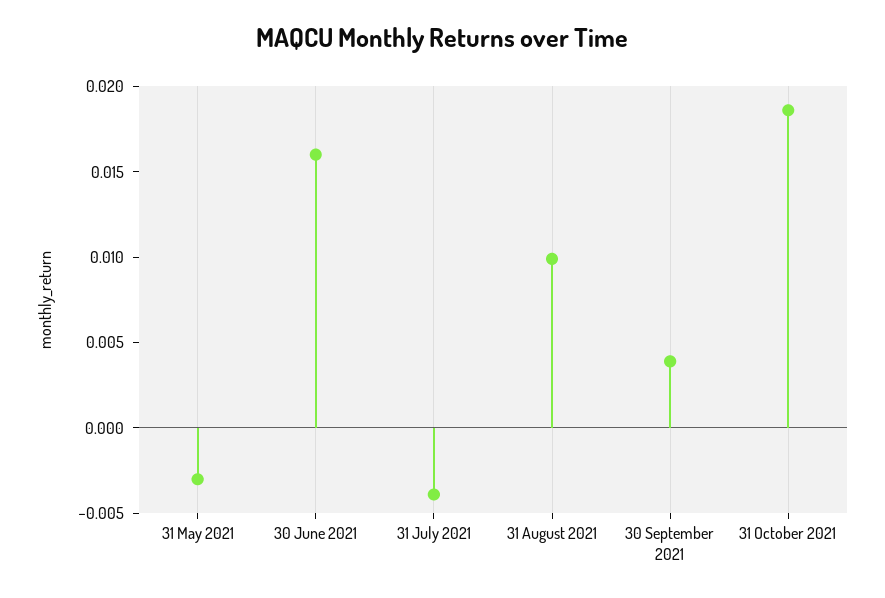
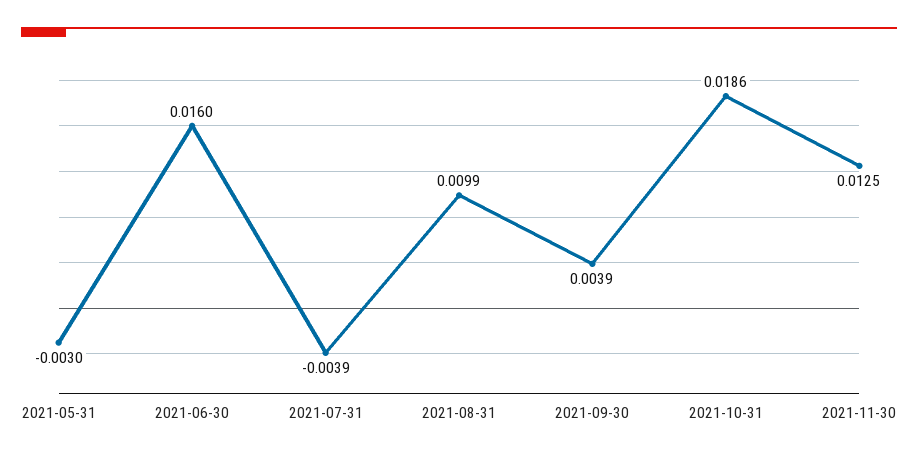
2021-11-30: none -> 0.0125

